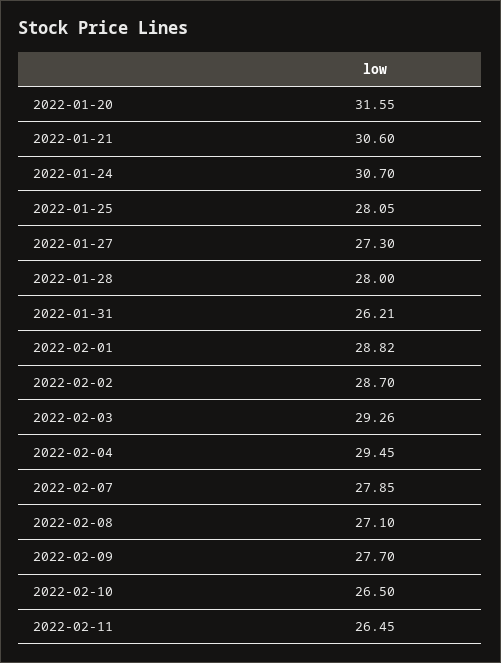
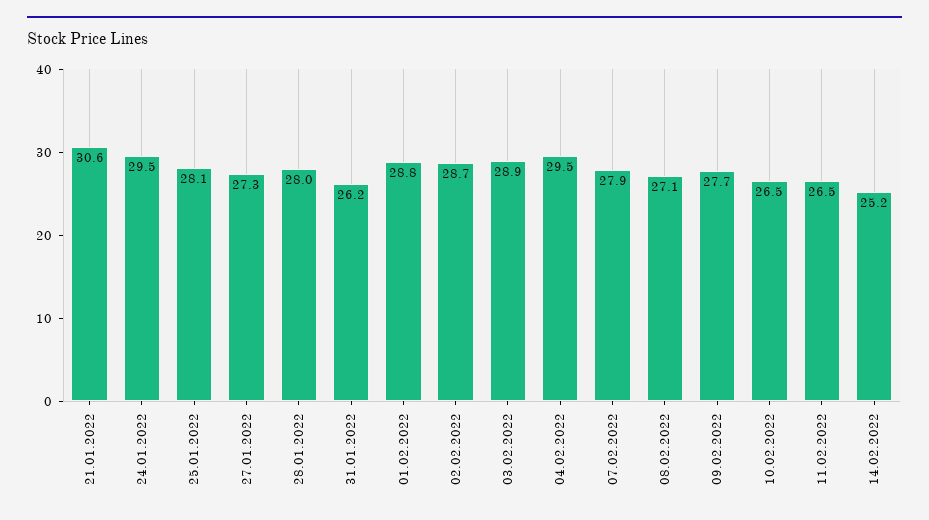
2022-01-20: 31.55 -> none
2022-01-24: 30.7 -> 29.5
2022-02-03: 29.26 -> 28.9
14.02.2022: none -> 25.2

